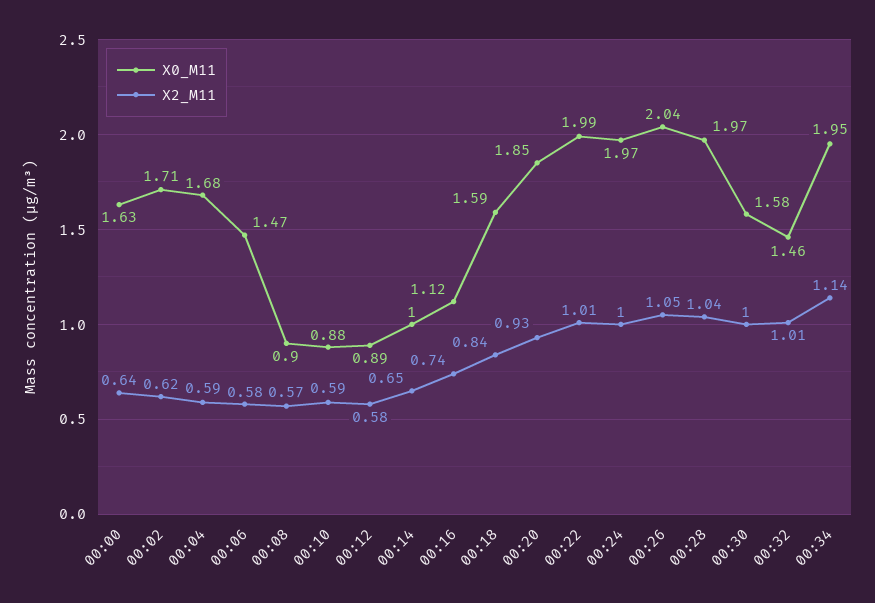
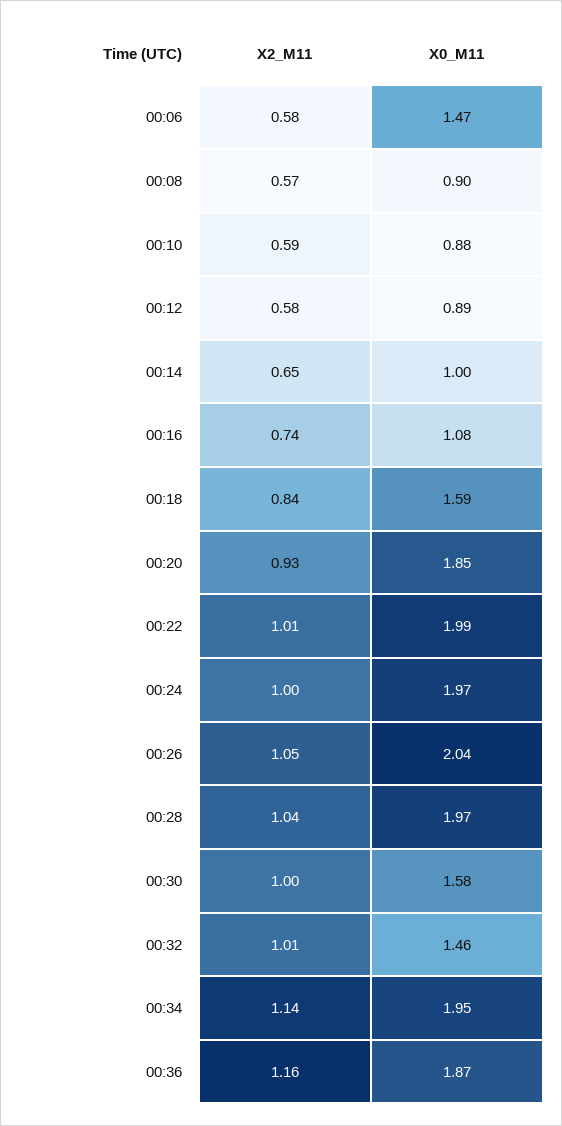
X0_M11, 00:00: 1.63 -> none
X2_M11, 00:00: 0.64 -> none
X0_M11, 00:02: 1.71 -> none
X2_M11, 00:02: 0.62 -> none
X0_M11, 00:04: 1.68 -> none
X2_M11, 00:04: 0.59 -> none
X0_M11, 00:16: 1.12 -> 1.08
X2_M11, 00:36: none -> 1.16
X0_M11, 00:36: none -> 1.87

